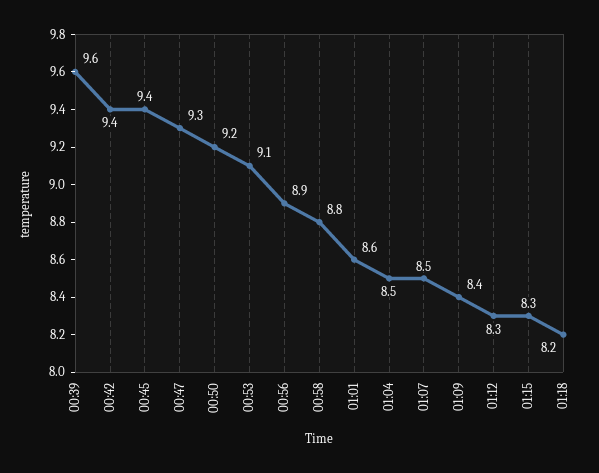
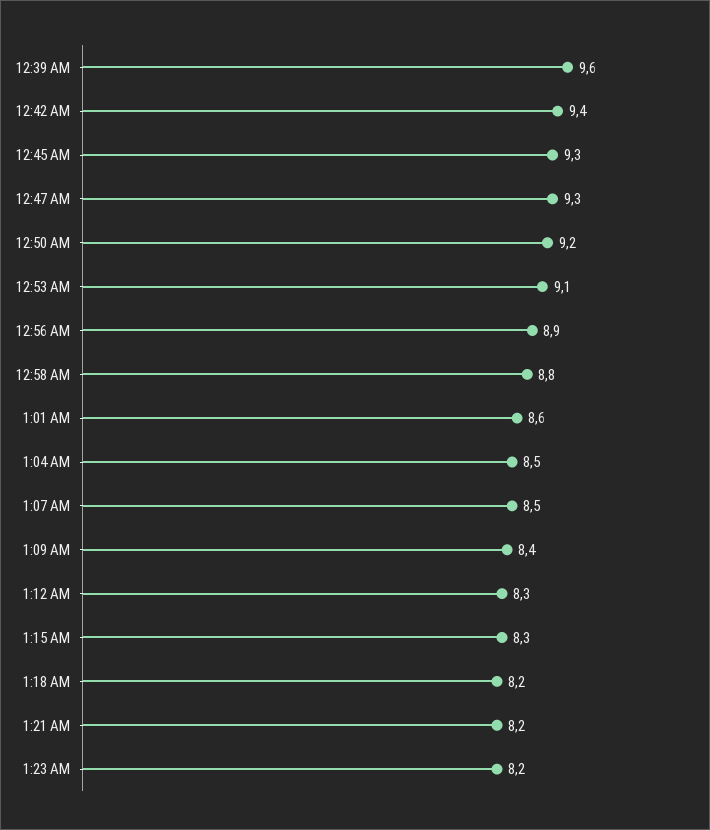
00:45: 9.4 -> 9.3
1:21 AM: none -> 8.2
1:23 AM: none -> 8.2

